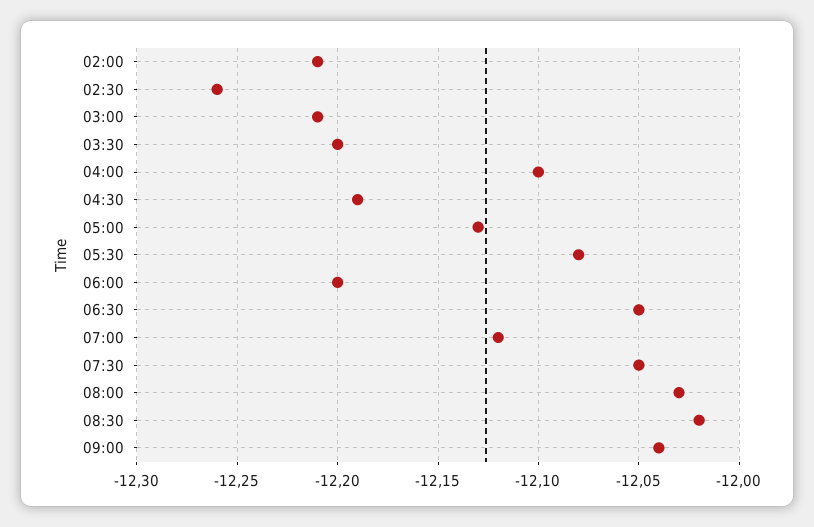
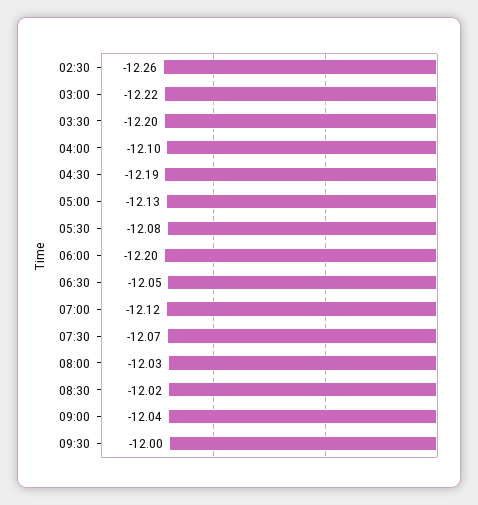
02:00: -12.21 -> none
03:00: -12.21 -> -12.22
07:30: -12.05 -> -12.07
09:30: none -> -12

